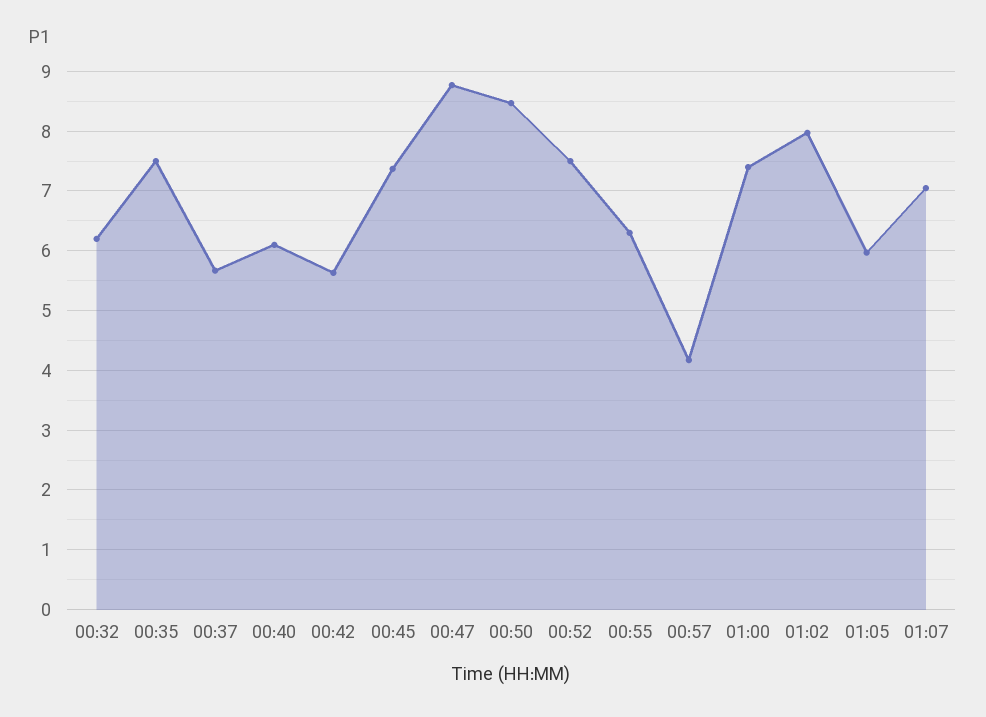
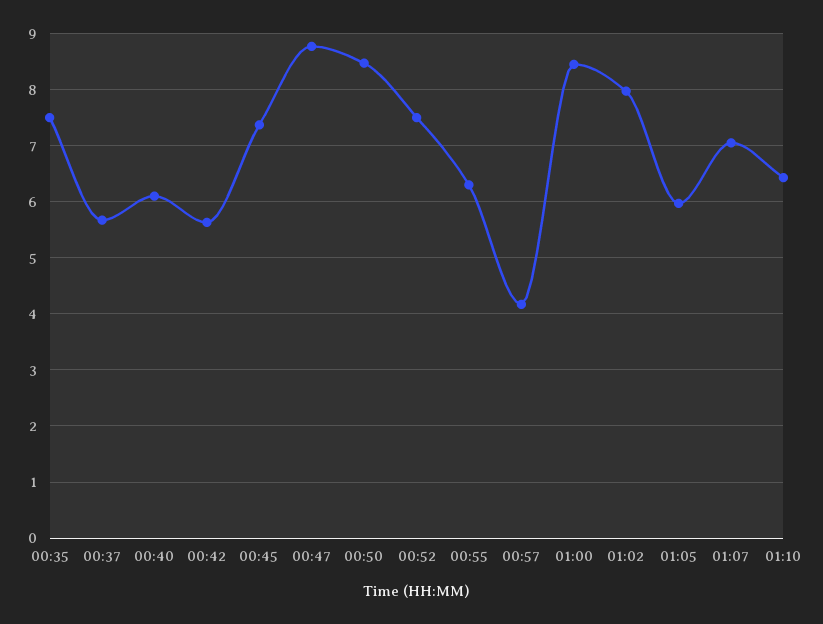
00:32: 6.2 -> none
01:00: 7.4 -> 8.4
01:10: none -> 6.4

